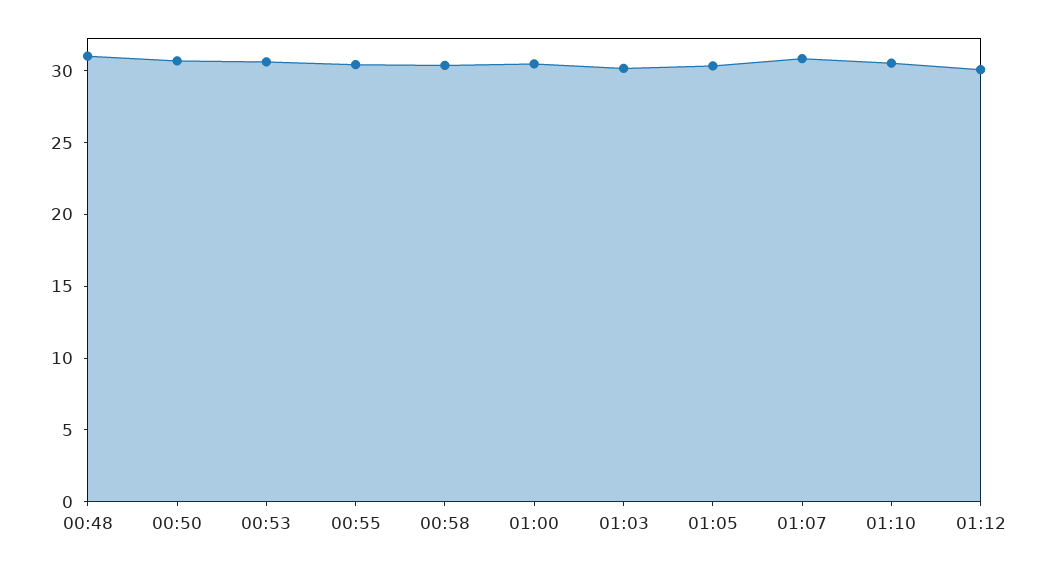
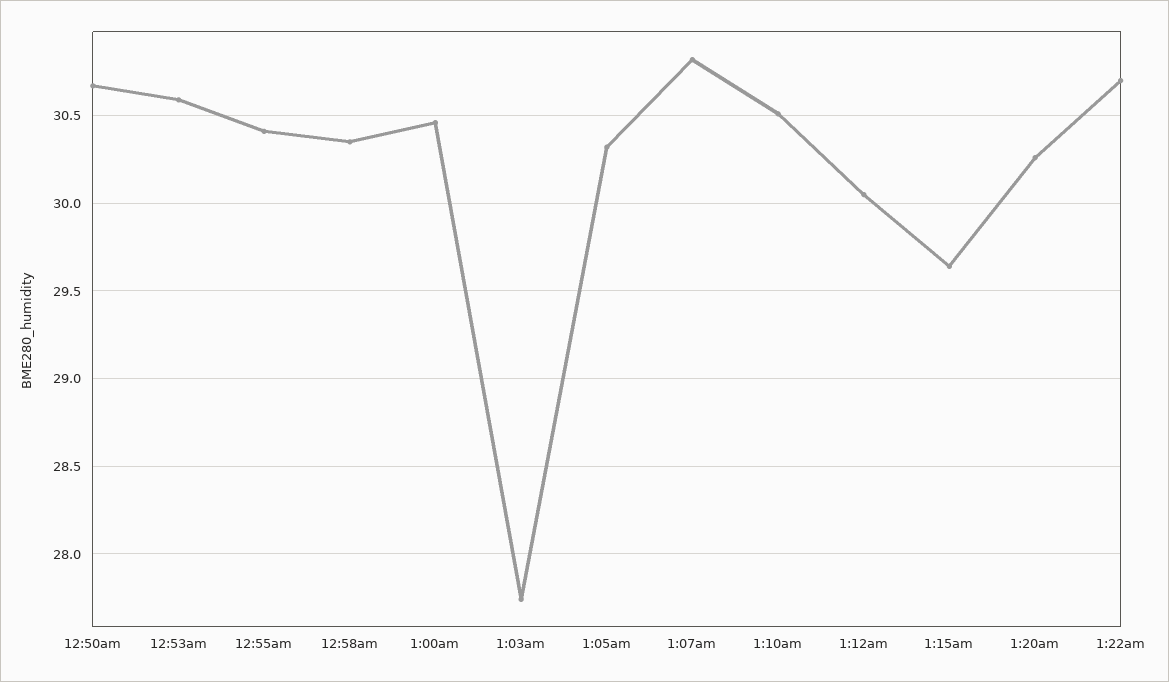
00:48: 31 -> none
01:03: 30 -> 27.75
1:15am: none -> 29.65
1:20am: none -> 30.25
1:22am: none -> 30.7

